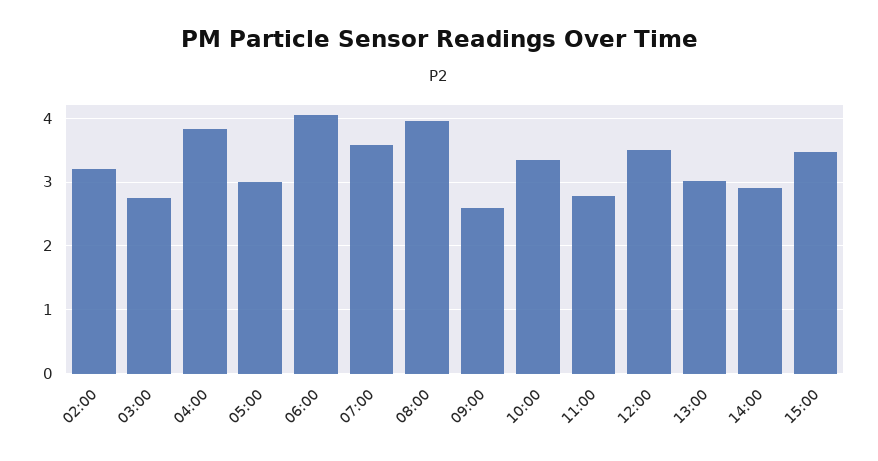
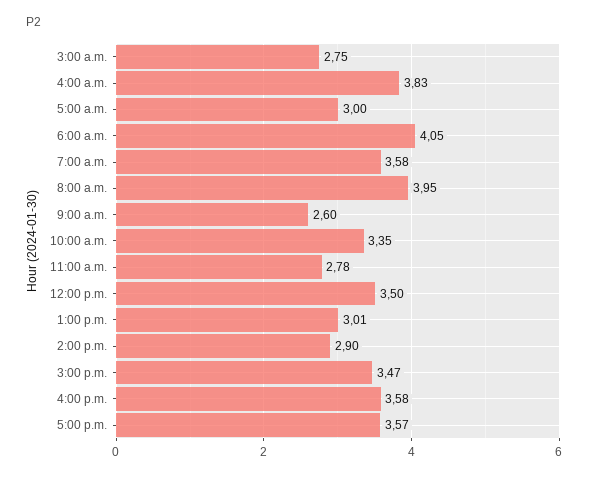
02:00: 3.2 -> none
4:00 p.m.: none -> 3.58
5:00 p.m.: none -> 3.57

